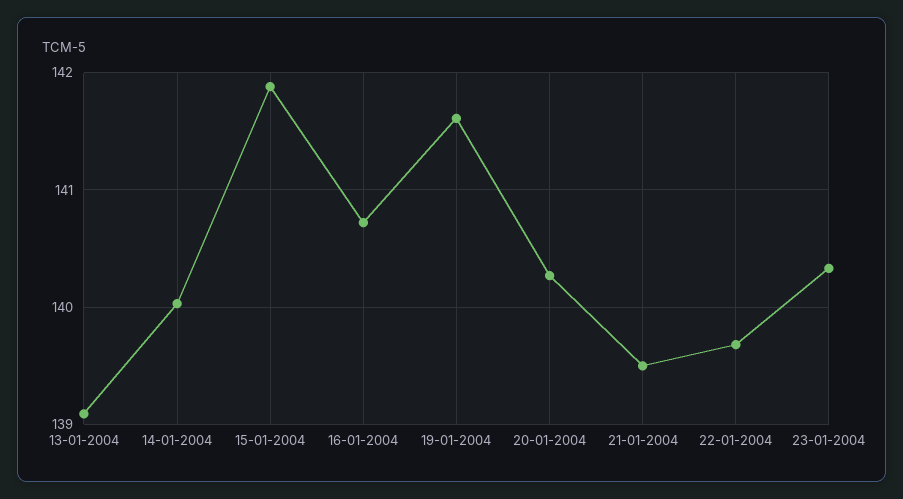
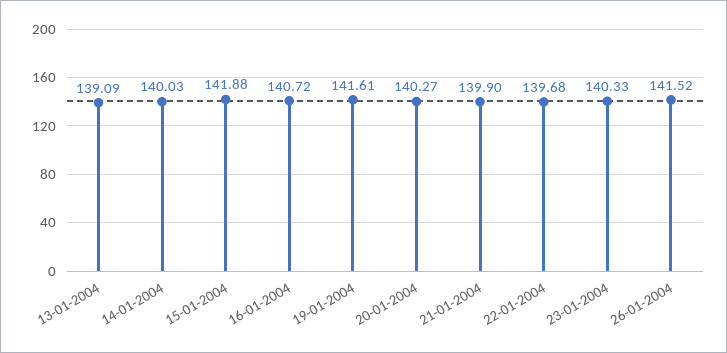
21-01-2004: 139.5 -> 139.9
26-01-2004: none -> 141.52

